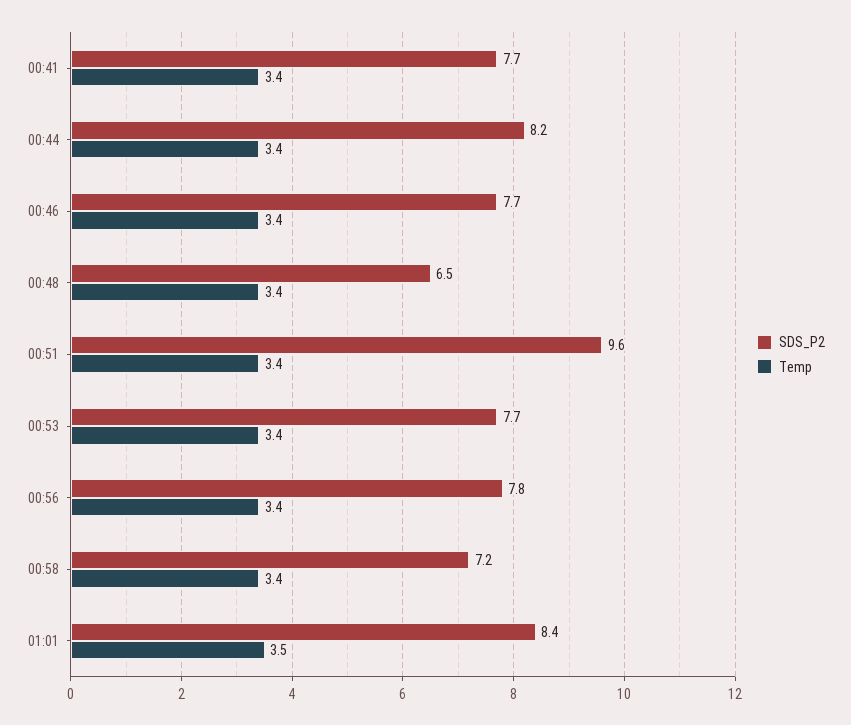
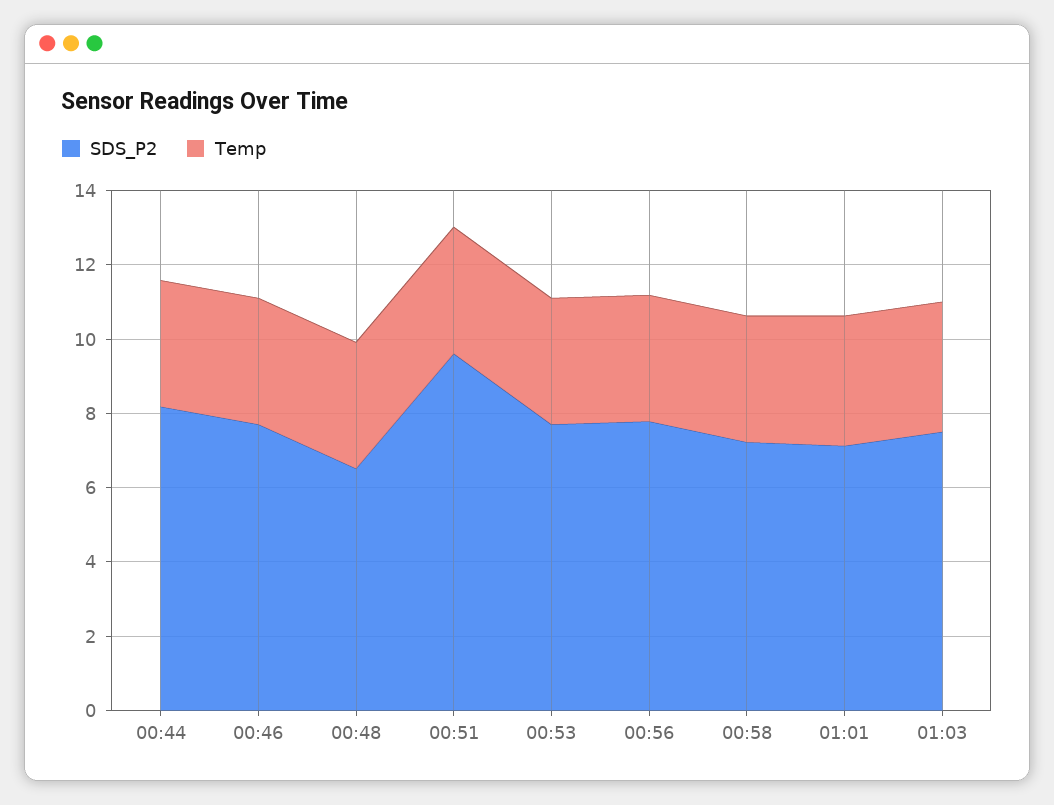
SDS_P2, 00:41: 7.7 -> none
Temp, 00:41: 3.4 -> none
SDS_P2, 01:01: 8.4 -> 7
SDS_P2, 01:03: none -> 7.5
Temp, 01:03: none -> 3.5

